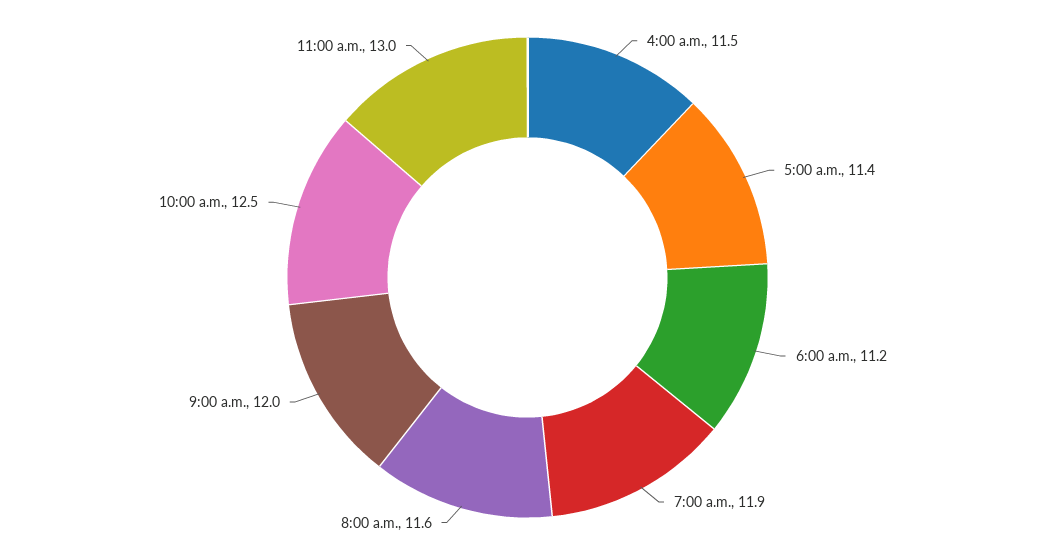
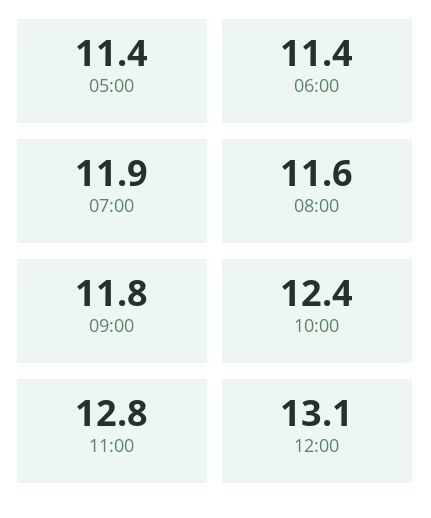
4:00 a.m.: 11.5 -> none
6:00 a.m.: 11.2 -> 11.4
9:00 a.m.: 12 -> 11.8
10:00 a.m.: 12.5 -> 12.4
11:00 a.m.: 13 -> 12.8
12:00: none -> 13.1

